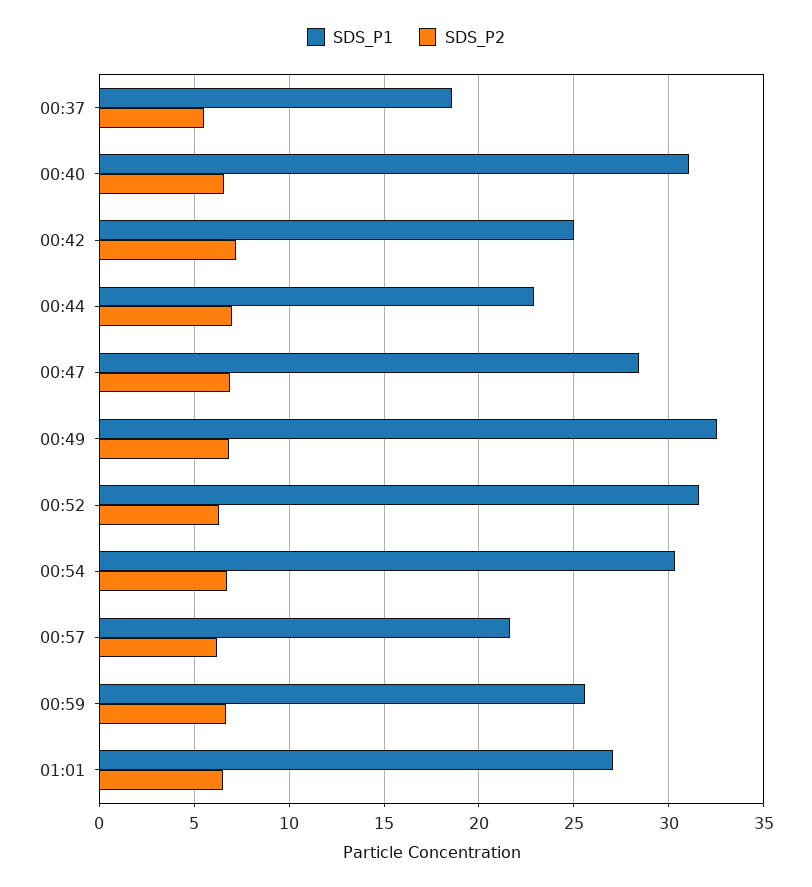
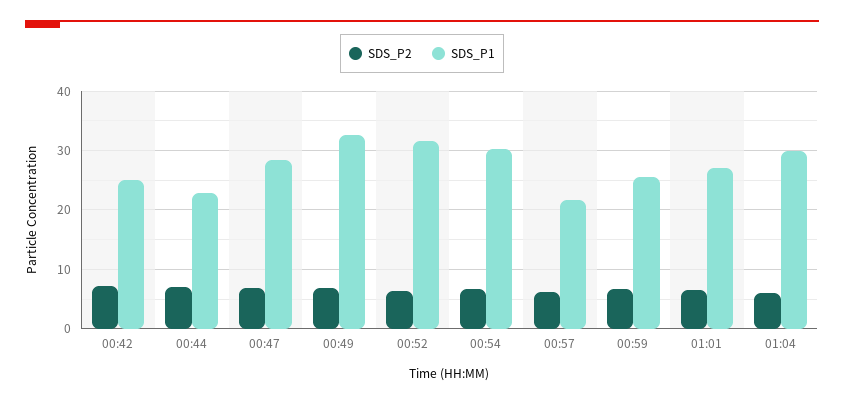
SDS_P1, 00:37: 18.5 -> none
SDS_P2, 00:37: 5.5 -> none
SDS_P1, 00:40: 31 -> none
SDS_P2, 00:40: 6.5 -> none
SDS_P2, 01:04: none -> 6
SDS_P1, 01:04: none -> 30

